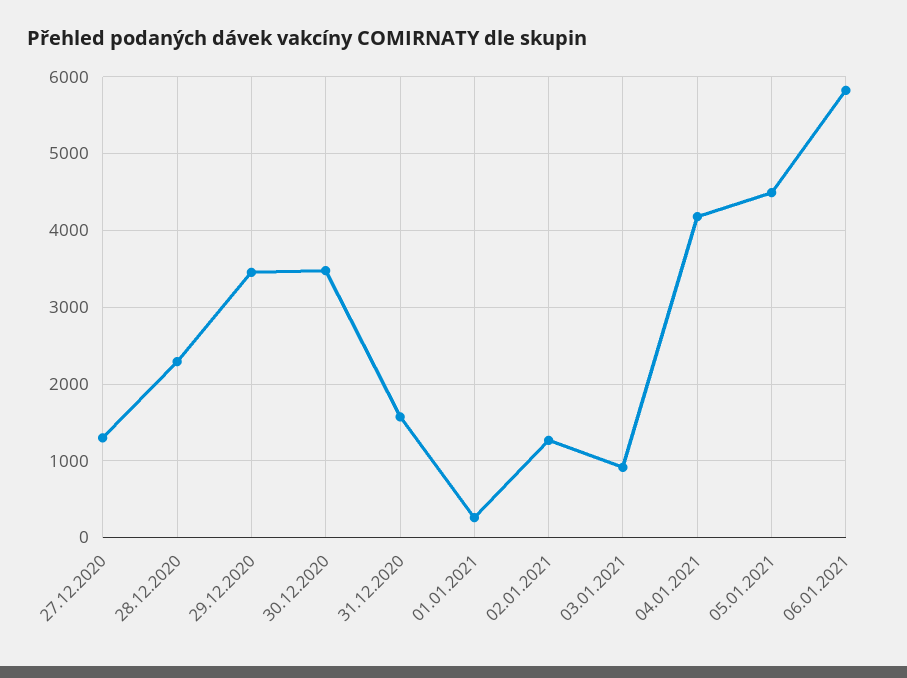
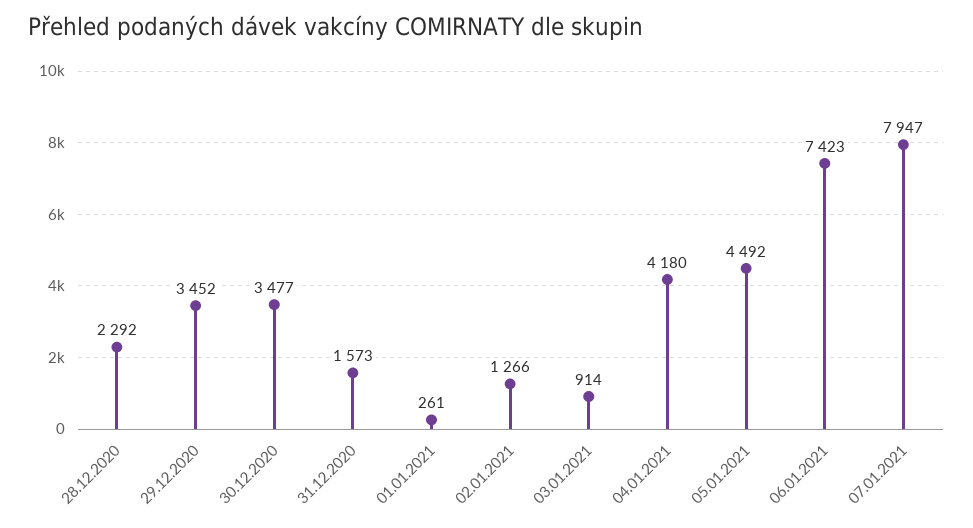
27.12.2020: 1300 -> none
06.01.2021: 5800 -> 7423
07.01.2021: none -> 7947

